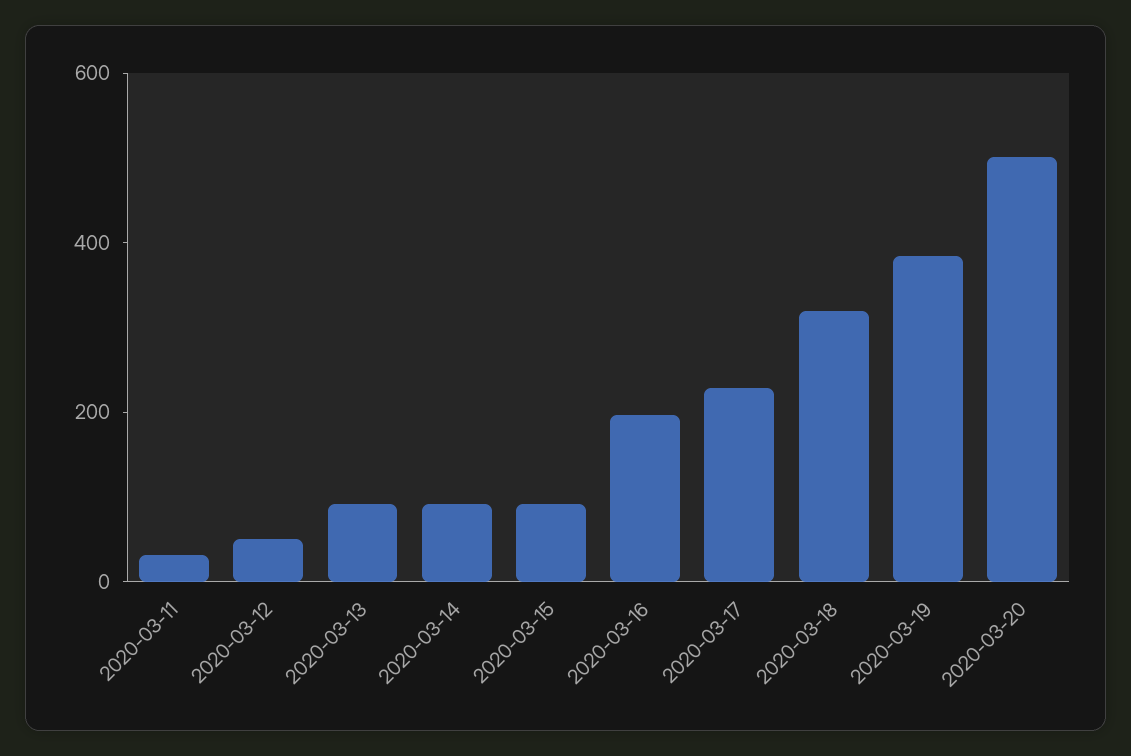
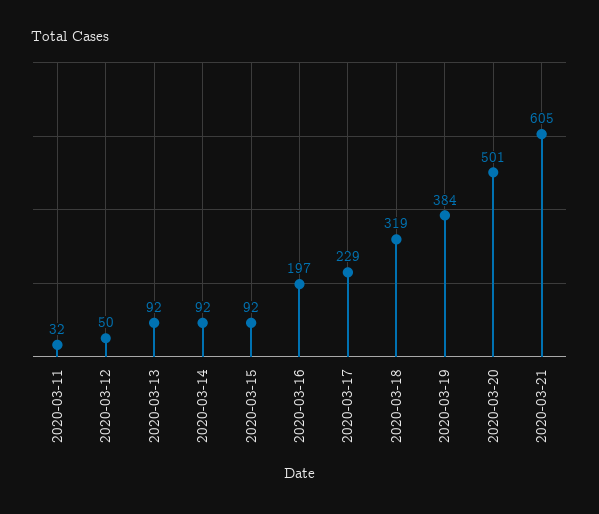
2020-03-21: none -> 605

